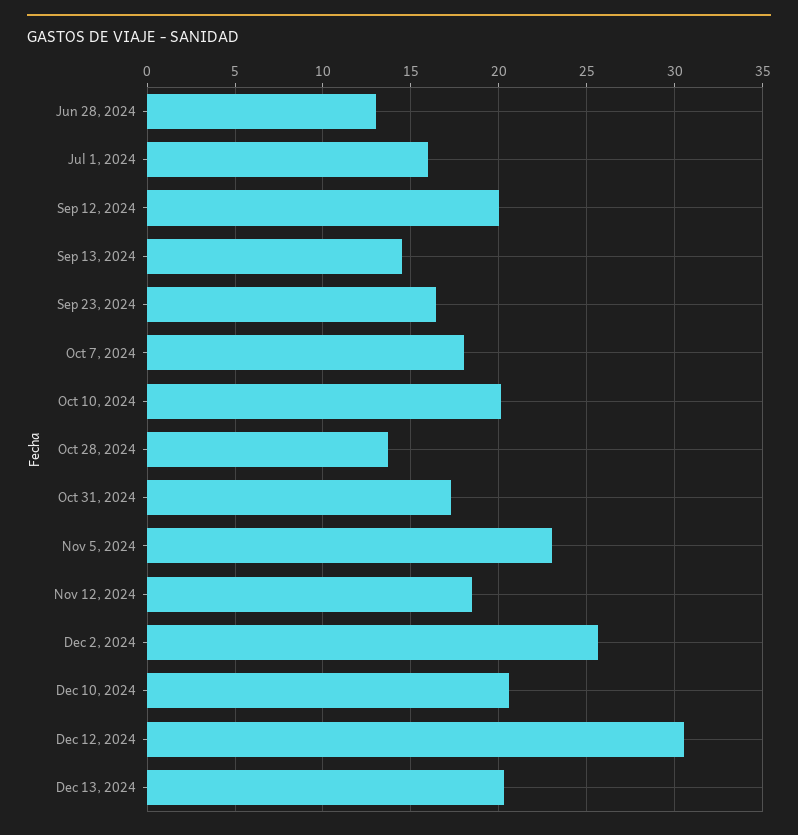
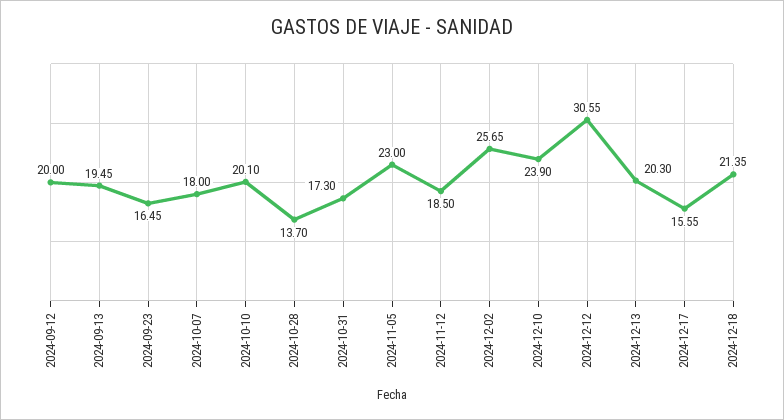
Jun 28, 2024: 13 -> none
Jul 1, 2024: 16 -> none
Sep 13, 2024: 14.5 -> 19.45
Dec 10, 2024: 20.5 -> 23.9
2024-12-17: none -> 15.55
2024-12-18: none -> 21.35

